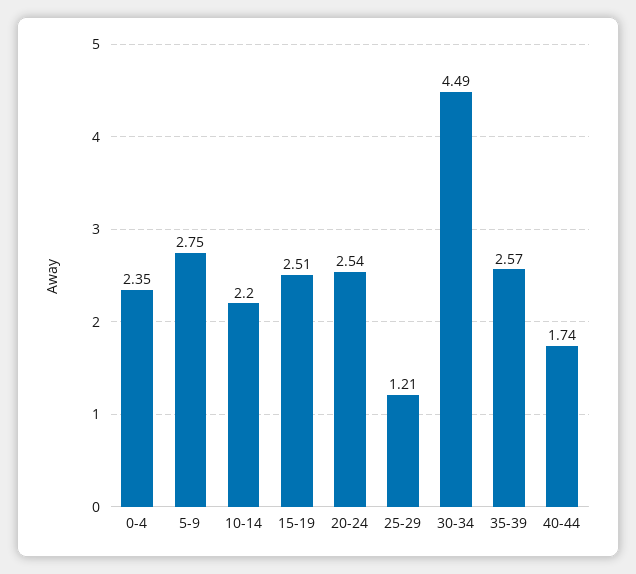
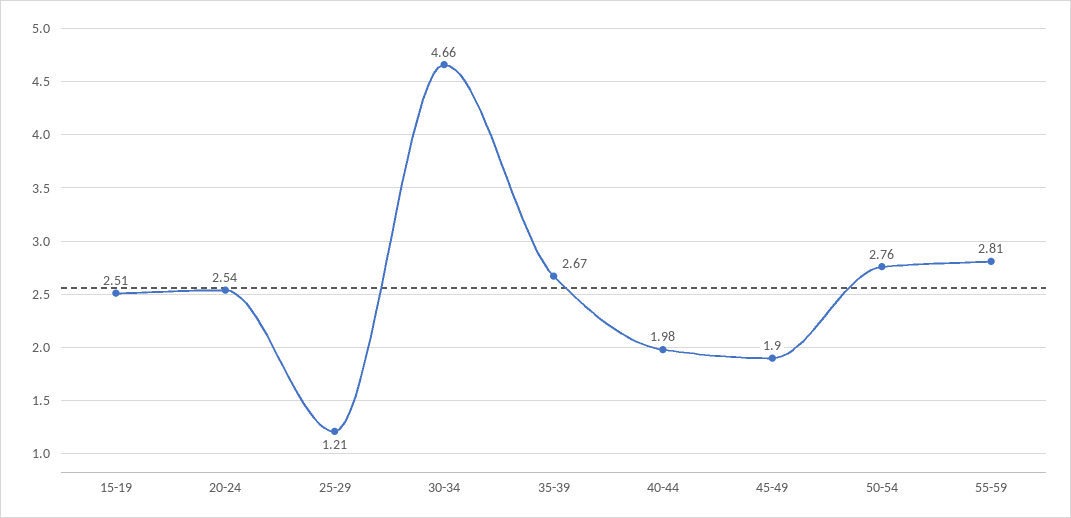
0-4: 2.35 -> none
5-9: 2.75 -> none
10-14: 2.2 -> none
30-34: 4.49 -> 4.66
35-39: 2.57 -> 2.67
40-44: 1.74 -> 1.98
45-49: none -> 1.9
50-54: none -> 2.76
55-59: none -> 2.81

